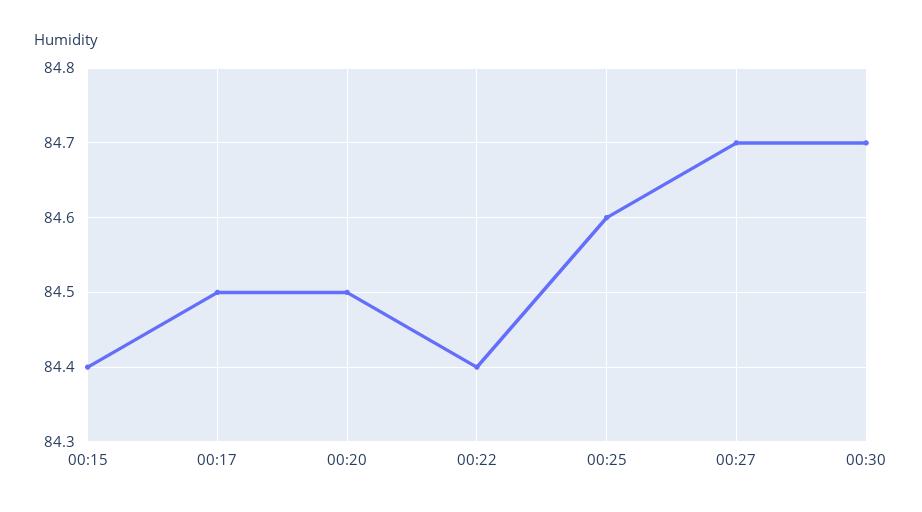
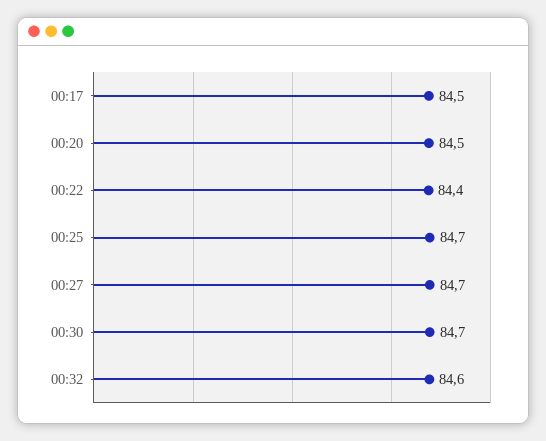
00:15: 84.4 -> none
00:25: 84.6 -> 84.7
00:32: none -> 84.6

